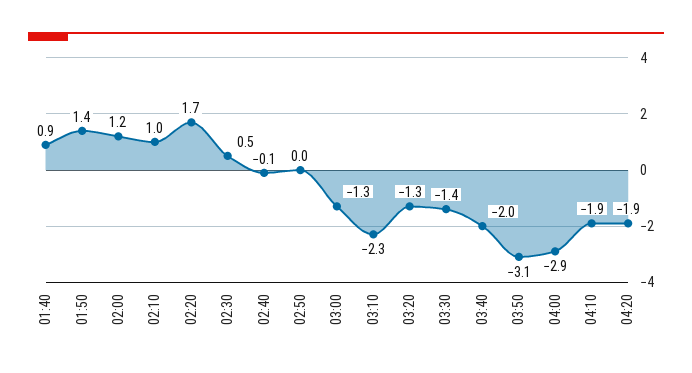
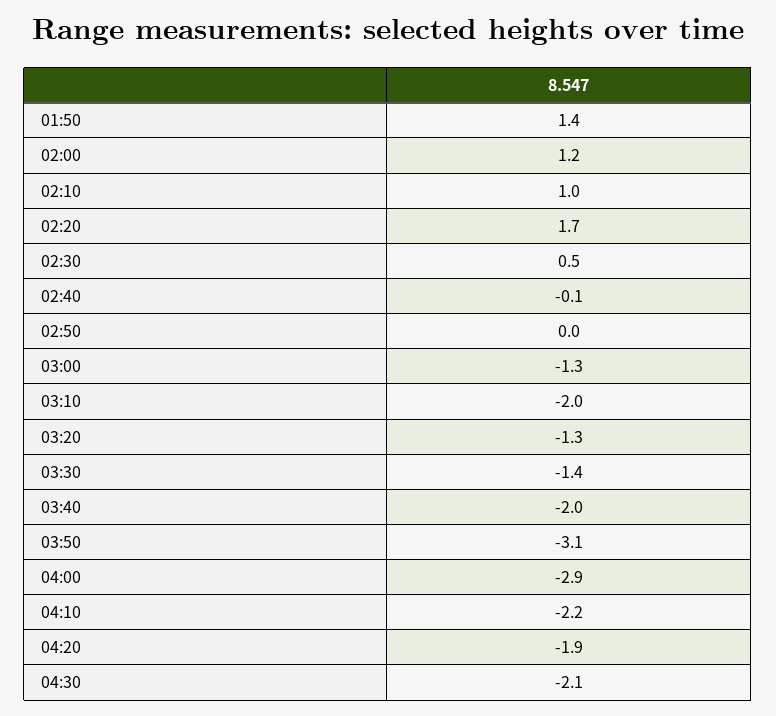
01:40: 0.9 -> none
03:10: -2.3 -> -2
04:10: -1.9 -> -2.2
04:30: none -> -2.1

